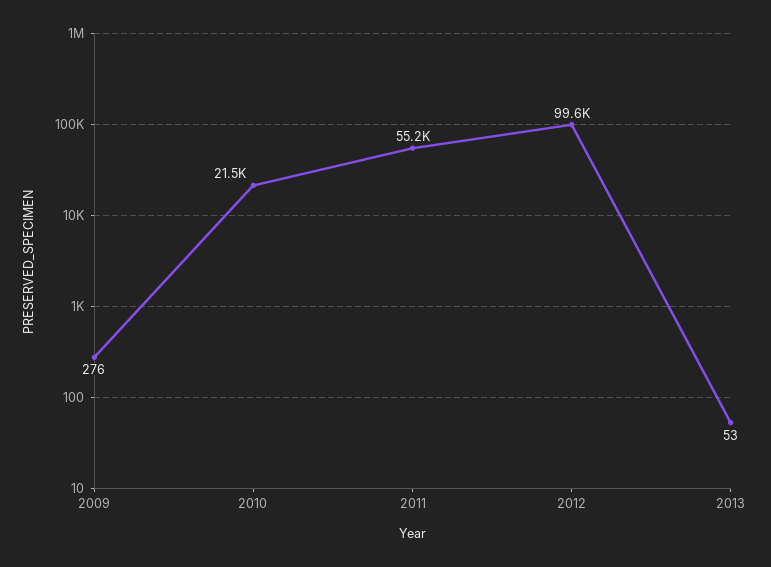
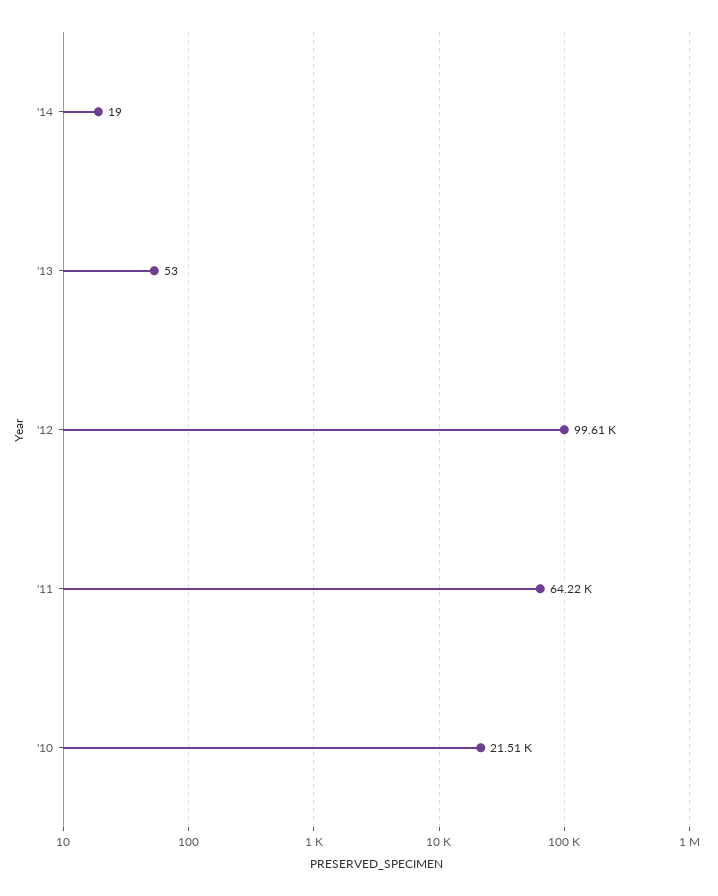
2009: 276 -> none
2011: 55200 -> 64220
'14: none -> 19

